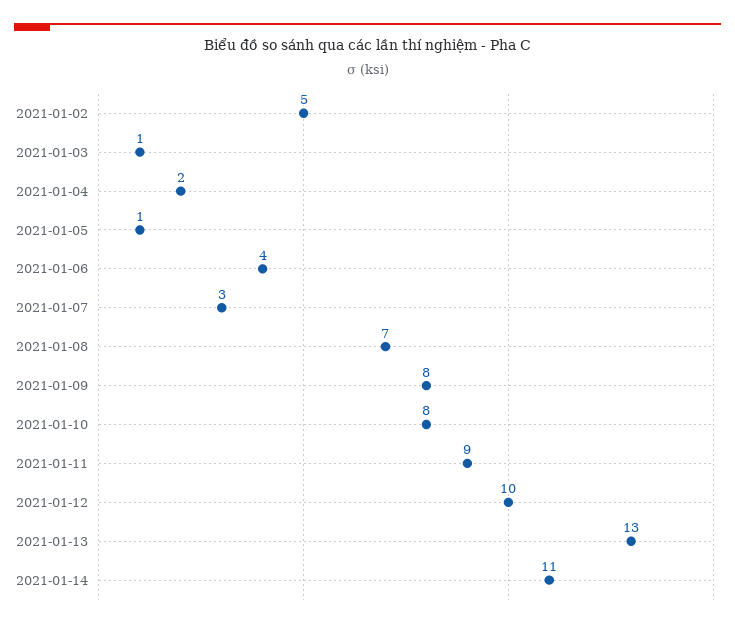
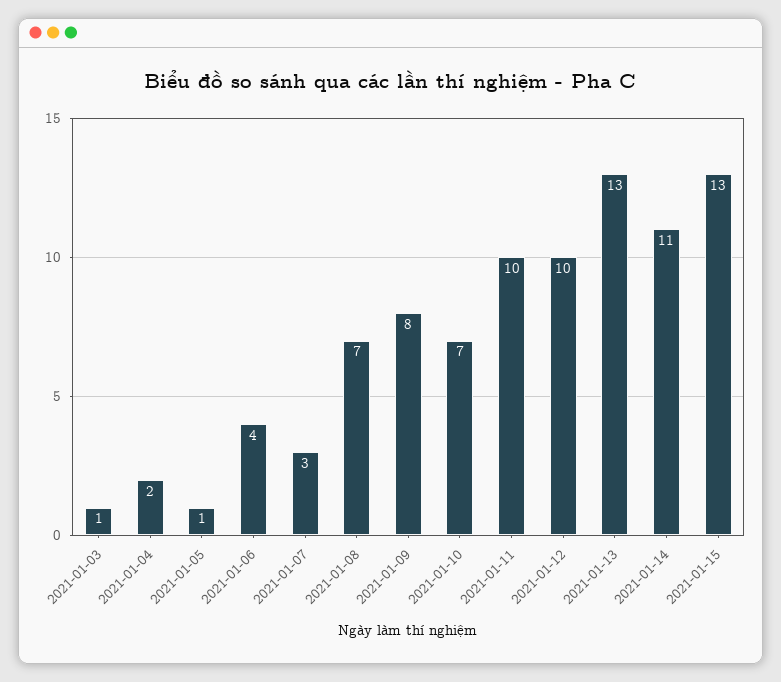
2021-01-02: 5 -> none
2021-01-10: 8 -> 7
2021-01-11: 9 -> 10
2021-01-15: none -> 13

